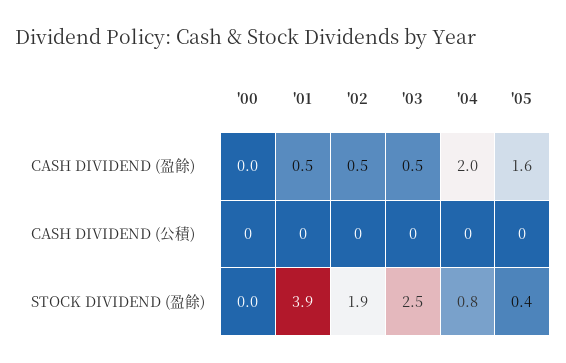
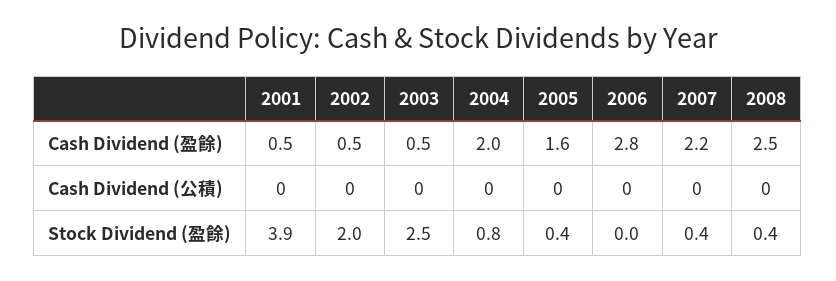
'00, CASH DIVIDEND (盈餘): 0 -> none
'00, CASH DIVIDEND (公積): 0 -> none
'00, STOCK DIVIDEND (盈餘): 0 -> none
'02, STOCK DIVIDEND (盈餘): 1.9 -> 2
2006, CASH DIVIDEND (盈餘): none -> 2.8
2007, CASH DIVIDEND (盈餘): none -> 2.2
2008, CASH DIVIDEND (盈餘): none -> 2.5
2006, CASH DIVIDEND (公積): none -> 0
2007, CASH DIVIDEND (公積): none -> 0
2008, CASH DIVIDEND (公積): none -> 0
2006, STOCK DIVIDEND (盈餘): none -> 0
2007, STOCK DIVIDEND (盈餘): none -> 0.4
2008, STOCK DIVIDEND (盈餘): none -> 0.4

